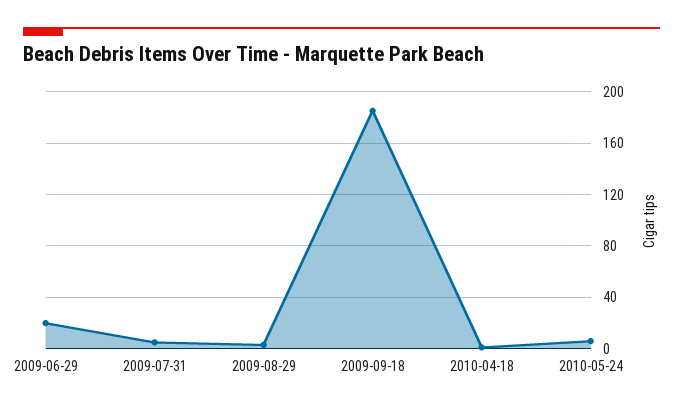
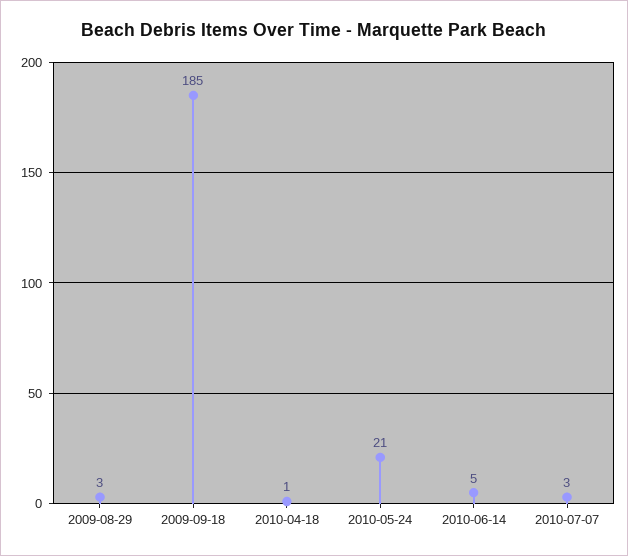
2009-06-29: 20 -> none
2009-07-31: 5 -> none
2010-05-24: 5 -> 21
2010-06-14: none -> 5
2010-07-07: none -> 3

